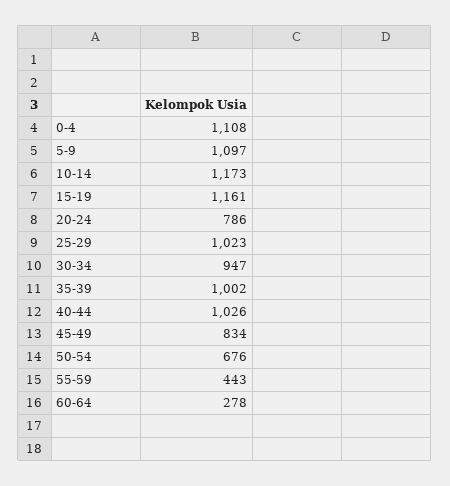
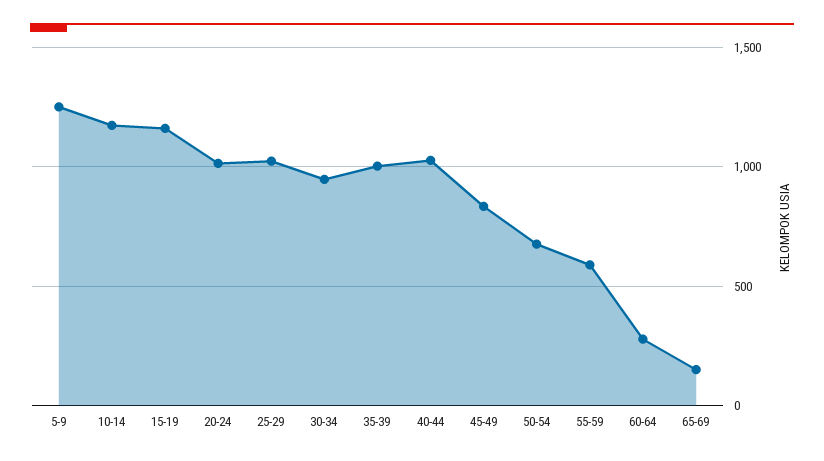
0-4: 1108 -> none
5-9: 1097 -> 1250
20-24: 786 -> 1000
55-59: 443 -> 600
65-69: none -> 150

